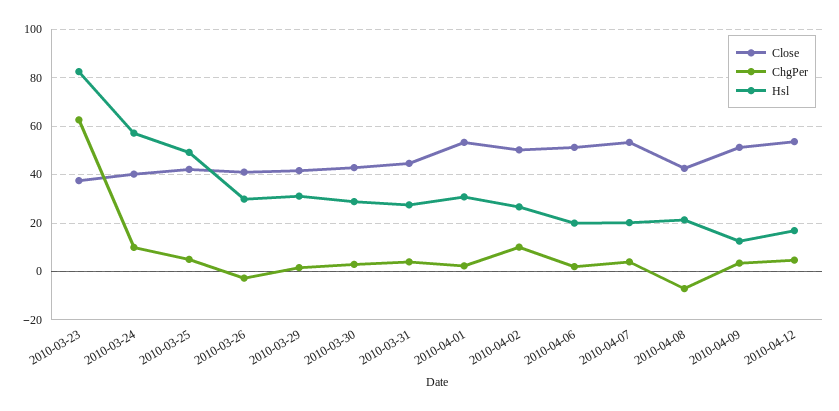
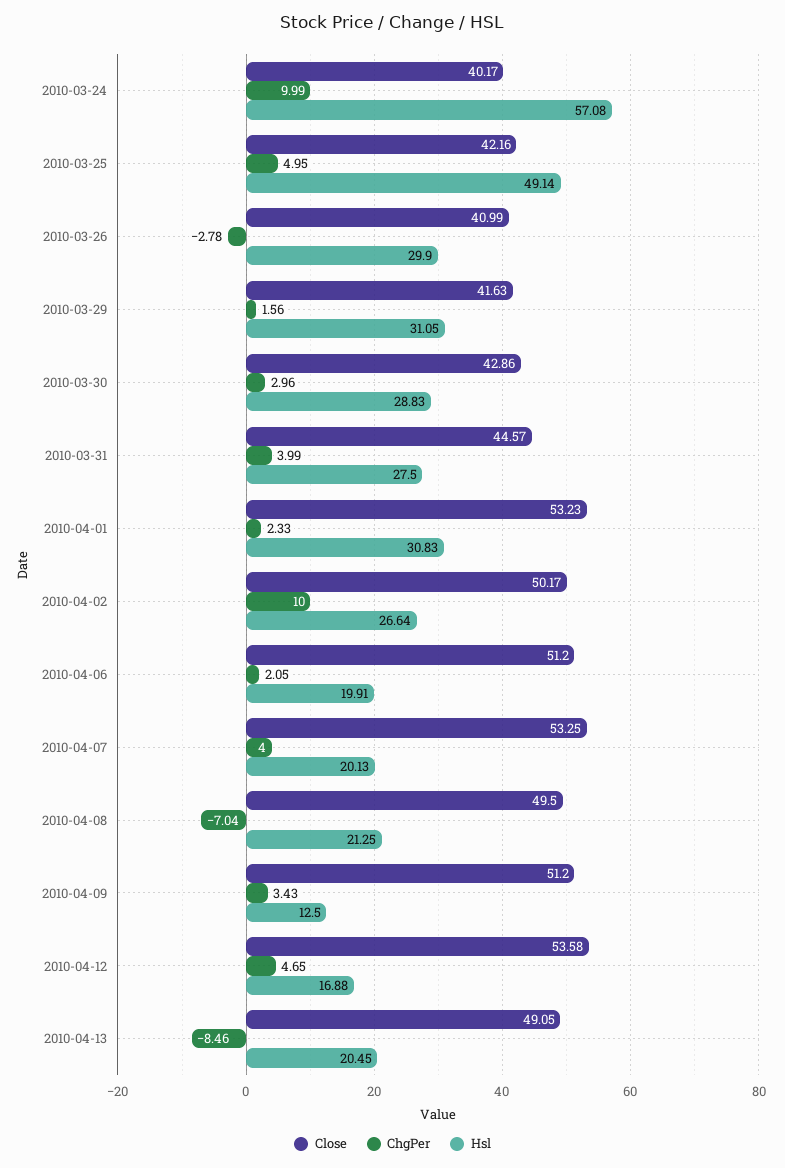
Close, 2010-03-23: 37.5 -> none
ChgPer, 2010-03-23: 62.5 -> none
Hsl, 2010-03-23: 82.5 -> none
Close, 2010-04-08: 42.5 -> 49.5
Close, 2010-04-13: none -> 49.05
ChgPer, 2010-04-13: none -> -8.46
Hsl, 2010-04-13: none -> 20.45

